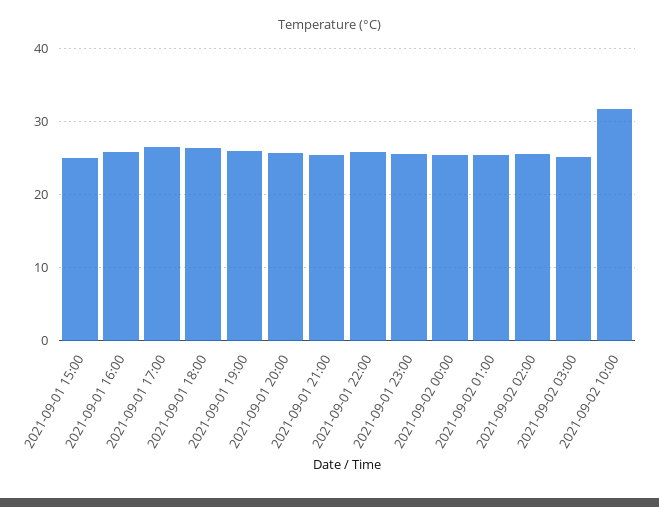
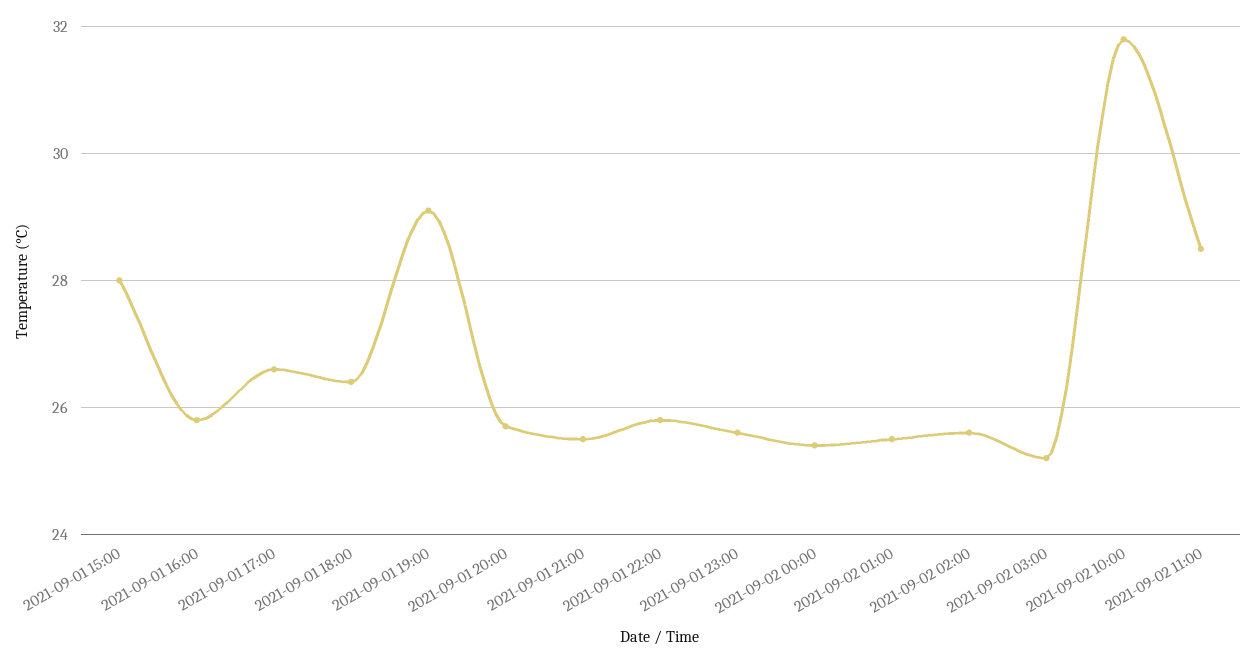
2021-09-01 15:00: 25 -> 28
2021-09-01 19:00: 26 -> 29
2021-09-02 11:00: none -> 28.5

